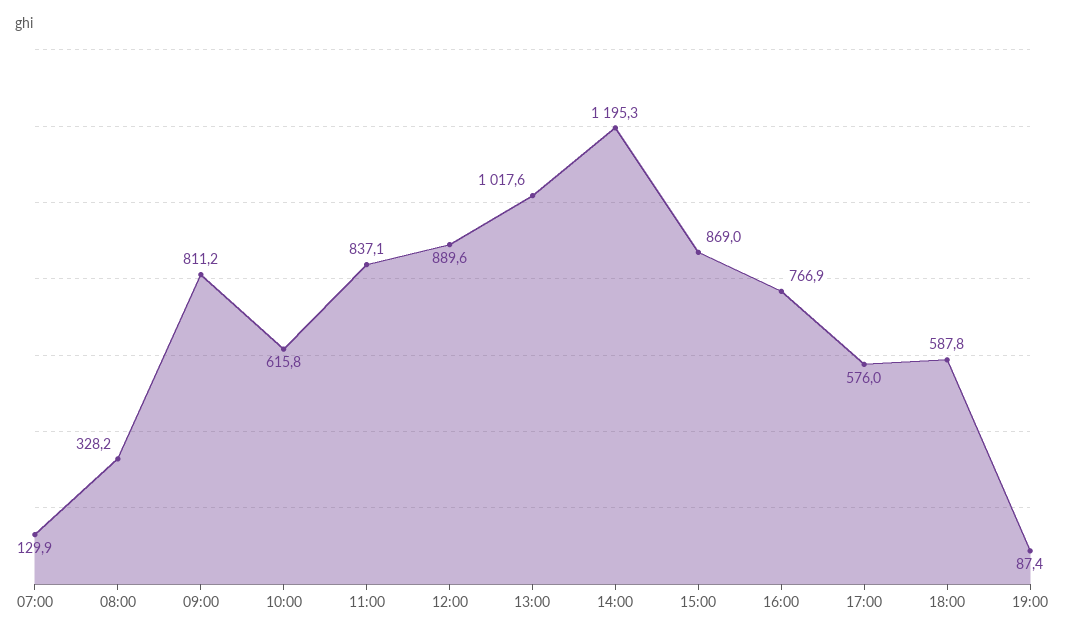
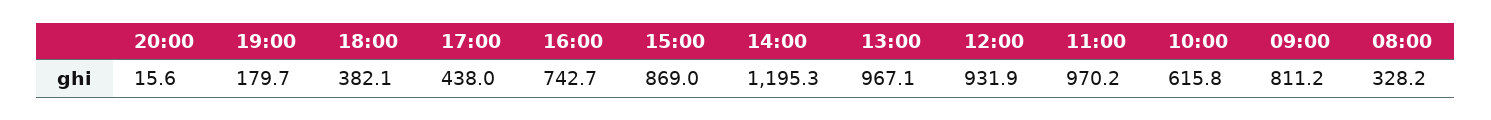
07:00: 129.9 -> none
11:00: 837.1 -> 970.2
12:00: 889.6 -> 931.9
13:00: 1017.6 -> 967.1
16:00: 766.9 -> 742.7
17:00: 576 -> 438
18:00: 587.8 -> 382.1
19:00: 87.4 -> 179.7
20:00: none -> 15.6

